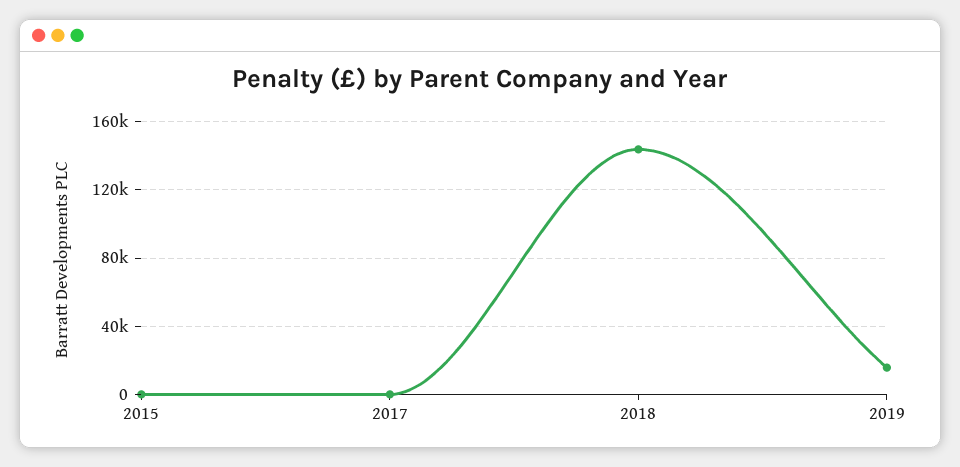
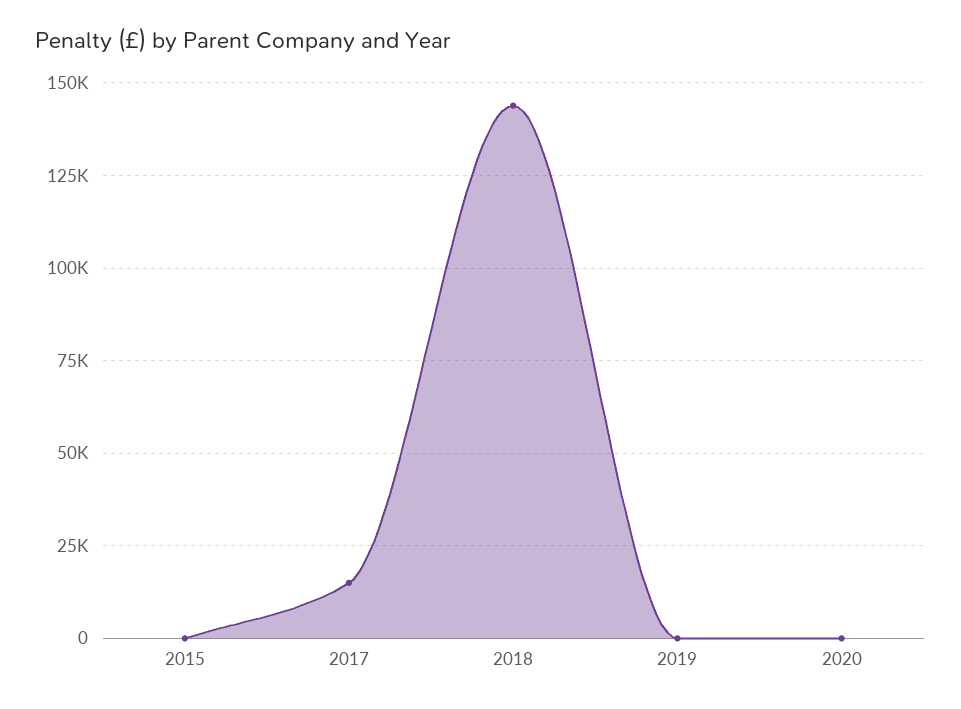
2017: 0 -> 15000
2019: 15000 -> 0
2020: none -> 0

